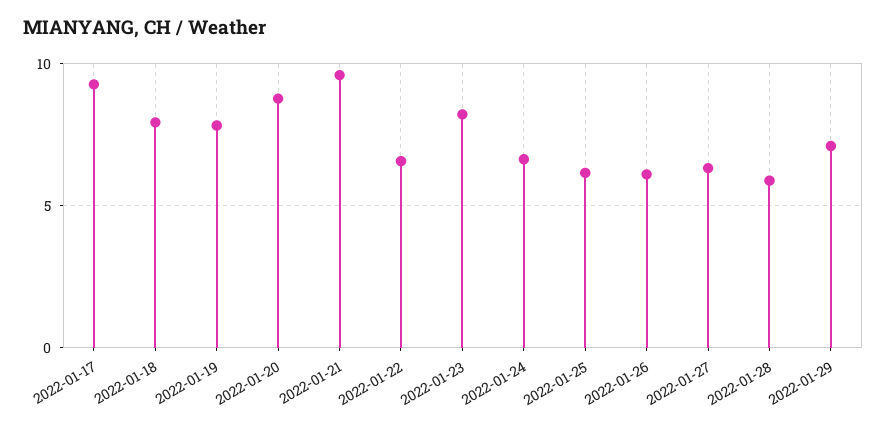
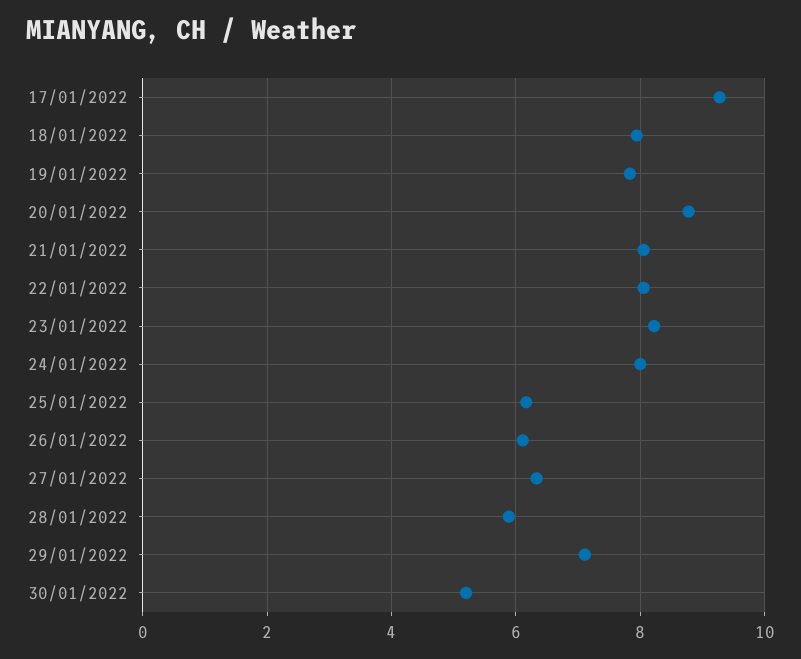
2022-01-21: 9.5 -> 8
2022-01-22: 6.5 -> 8
2022-01-24: 6.5 -> 8
30/01/2022: none -> 5.2

